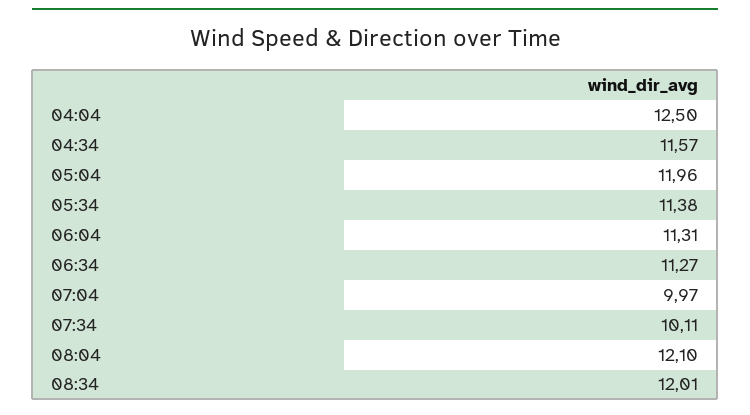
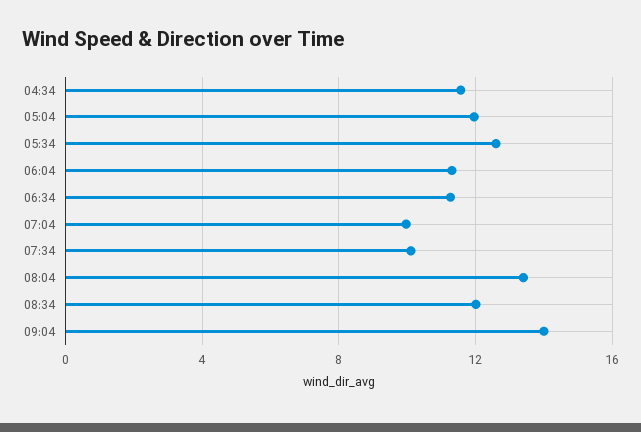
04:04: 12.5 -> none
05:34: 11.38 -> 12.5
08:04: 12.1 -> 13.5
09:04: none -> 14

